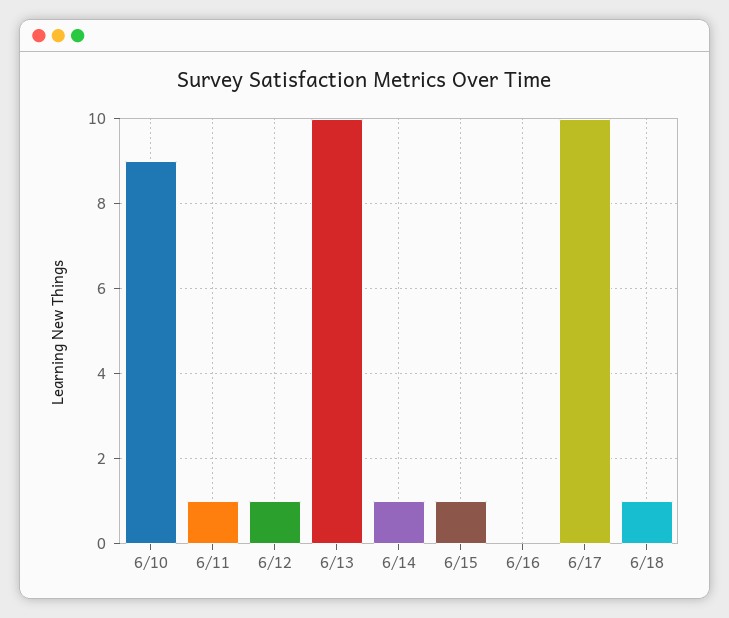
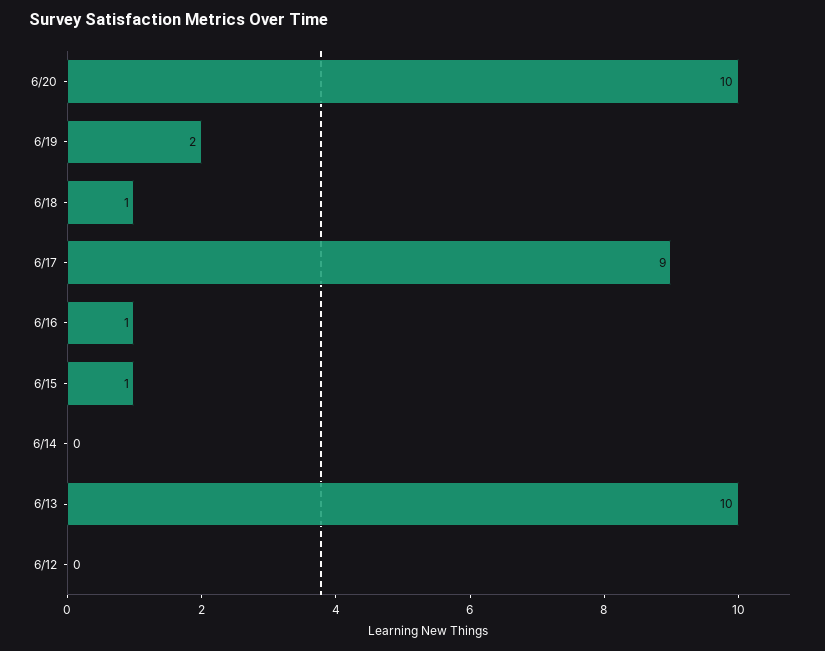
6/10: 9 -> none
6/11: 1 -> none
6/12: 1 -> 0
6/14: 1 -> 0
6/16: 0 -> 1
6/17: 10 -> 9
6/20: none -> 10
6/19: none -> 2

